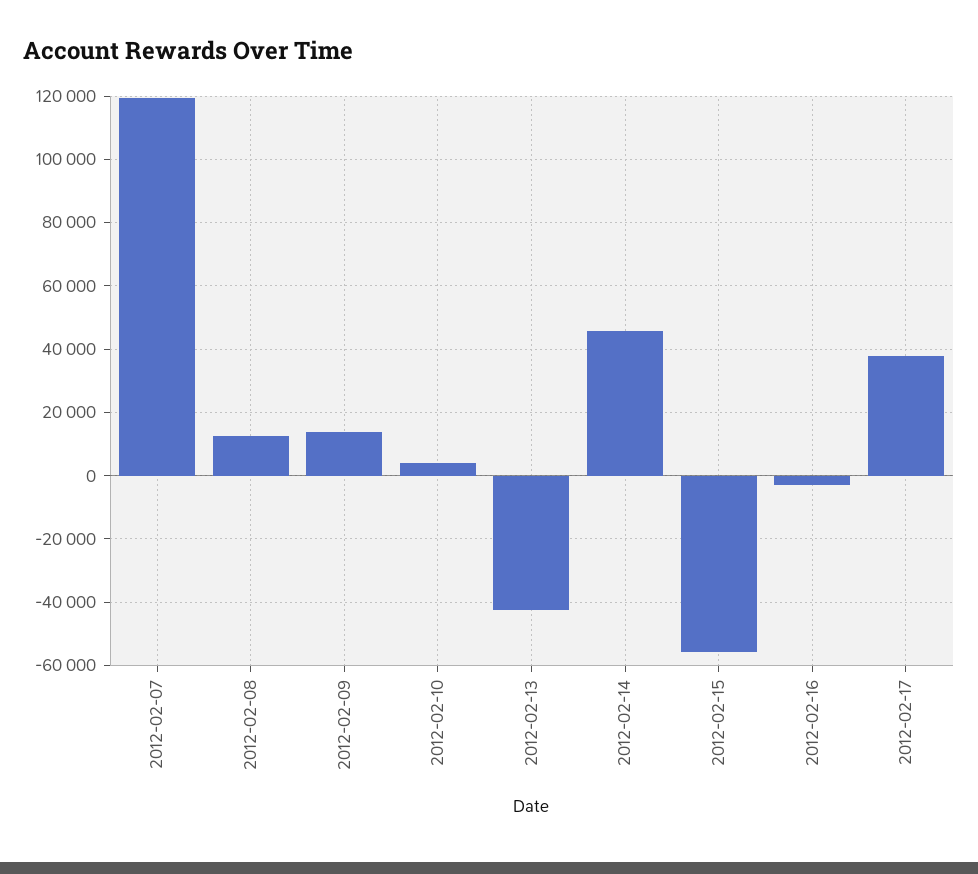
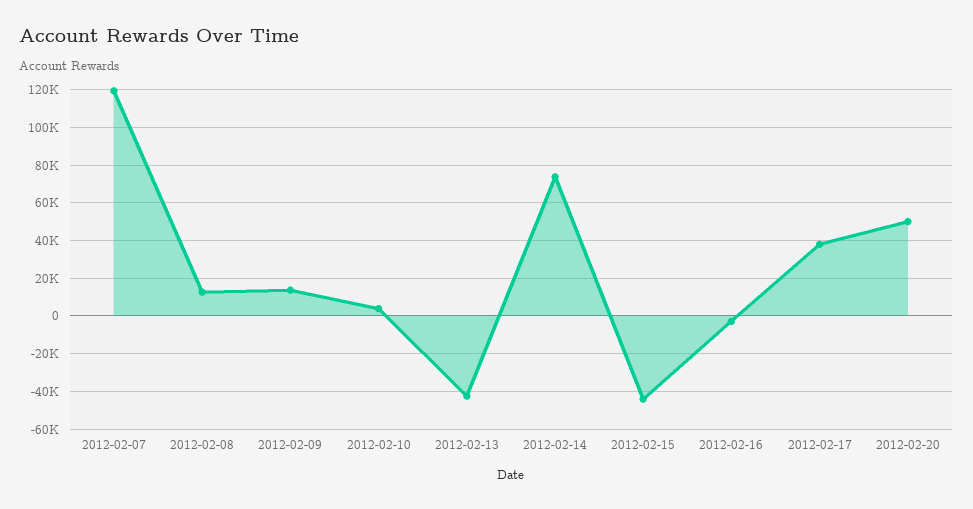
2012-02-14: 46000 -> 75000
2012-02-15: -56000 -> -45000
2012-02-20: none -> 50000

